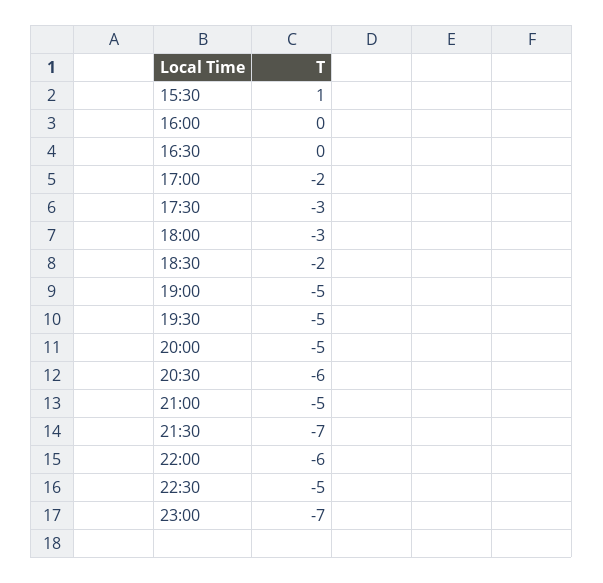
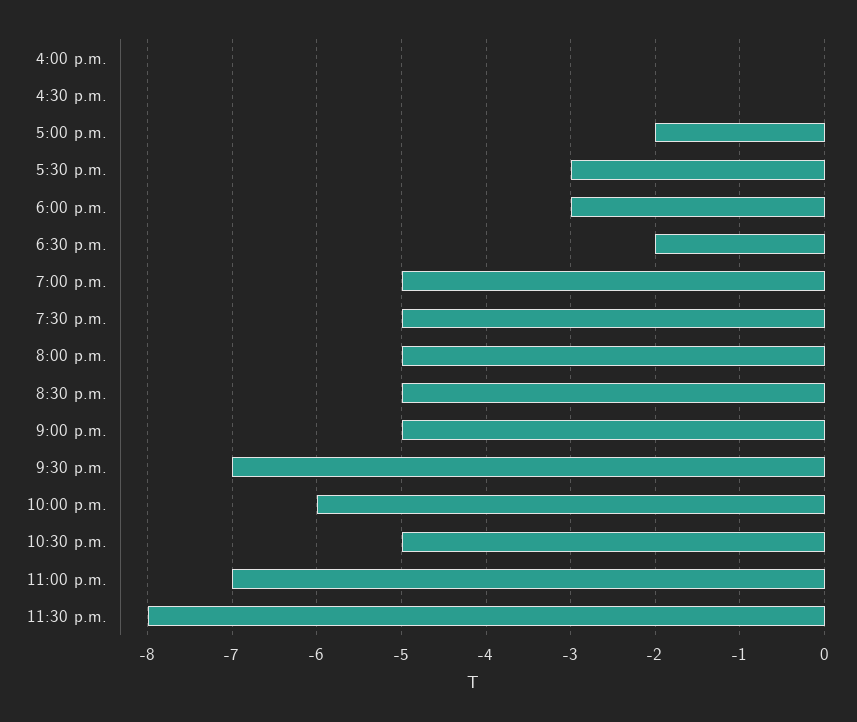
15:30: 1 -> none
20:30: -6 -> -5
11:30 p.m.: none -> -8

